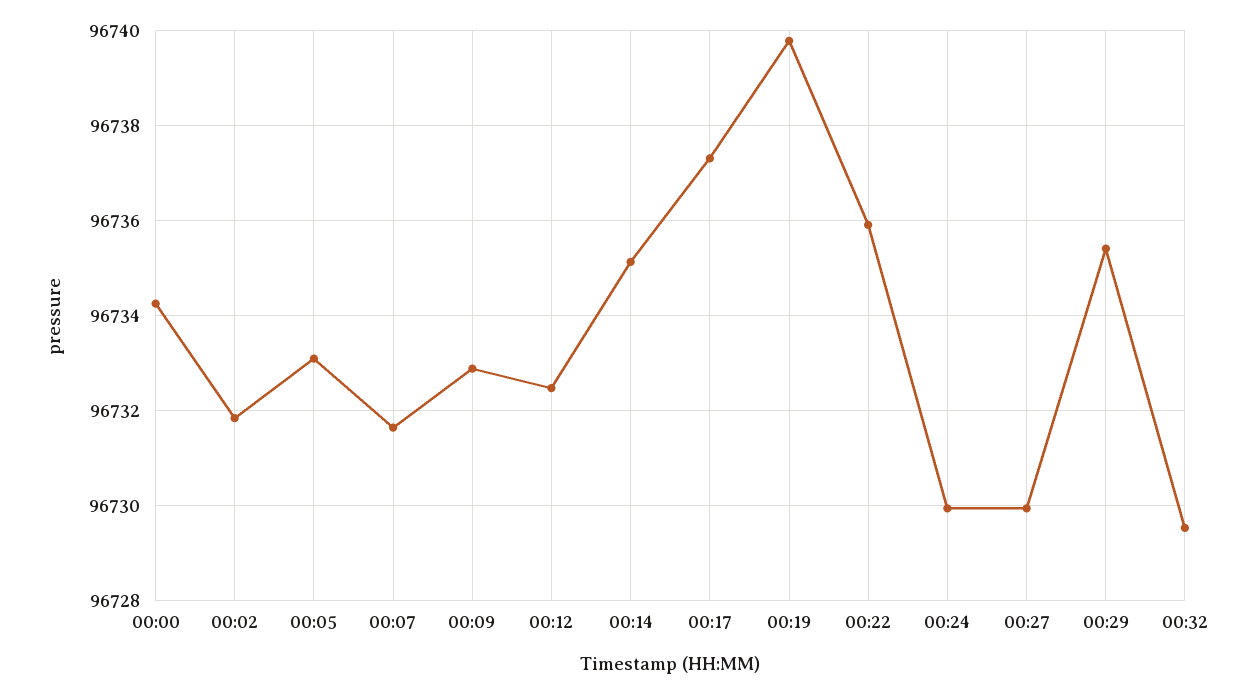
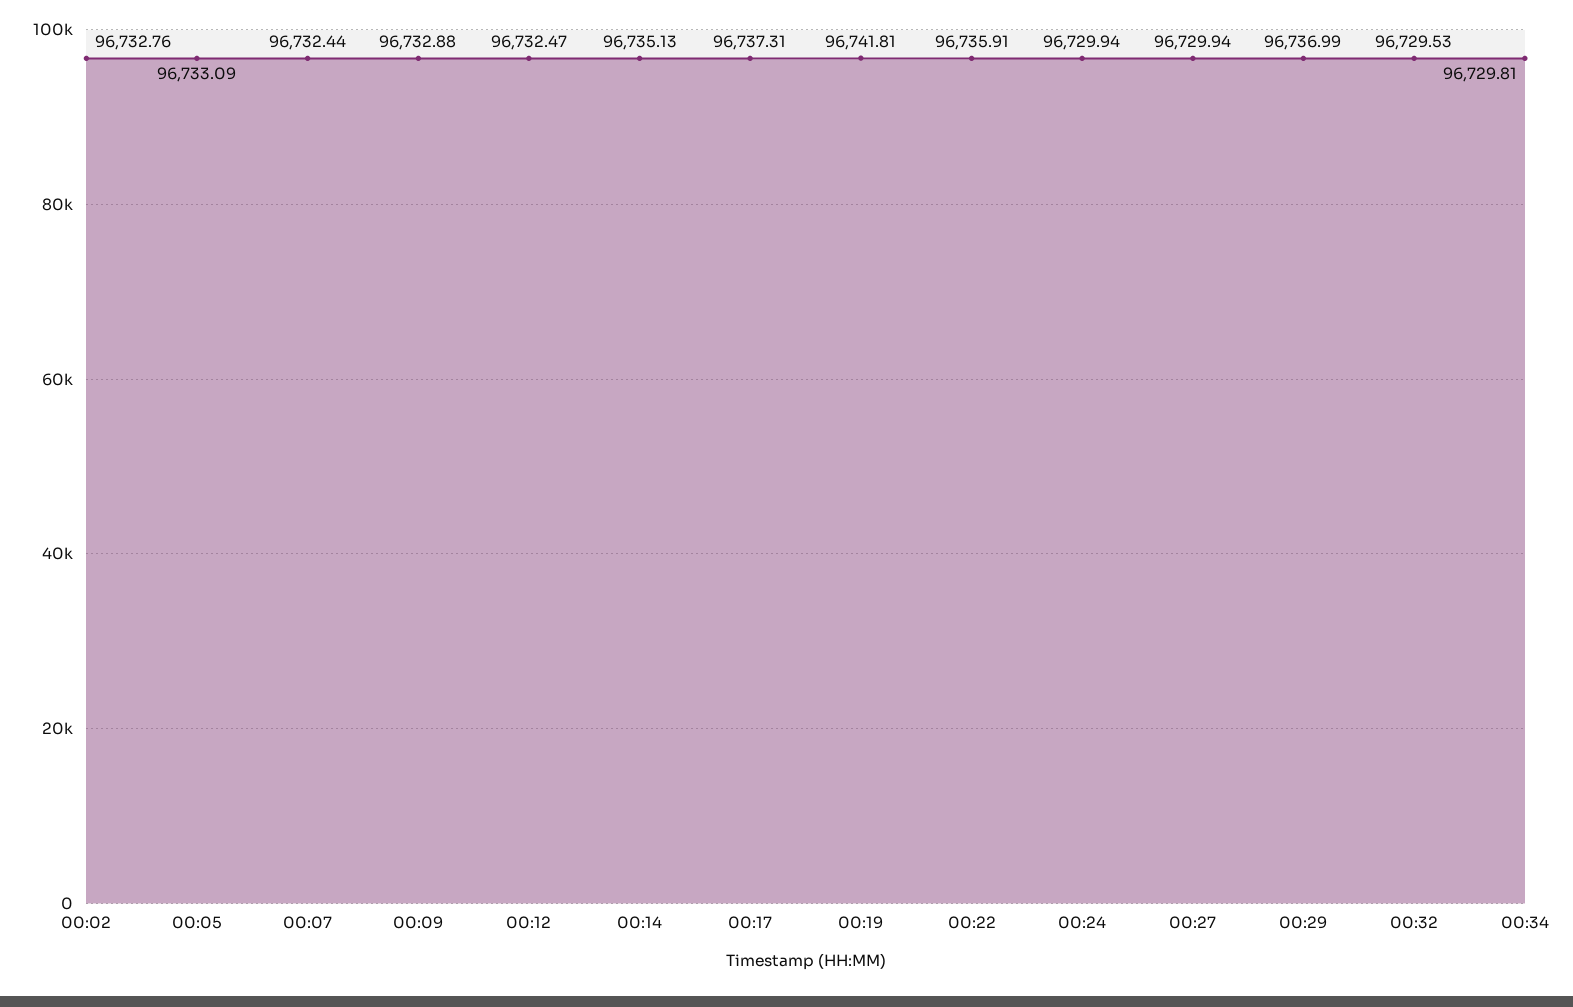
00:00: 96734.2 -> none
00:02: 96731.8 -> 96732.76
00:07: 96731.6 -> 96732.44
00:19: 96739.8 -> 96741.81
00:29: 96735.4 -> 96736.99
00:34: none -> 96729.81

